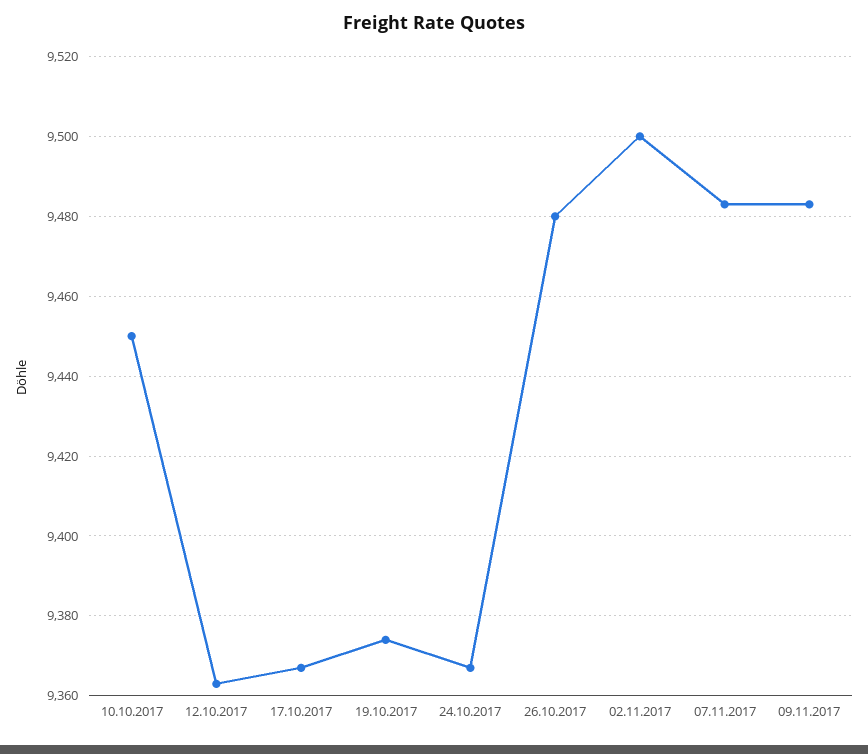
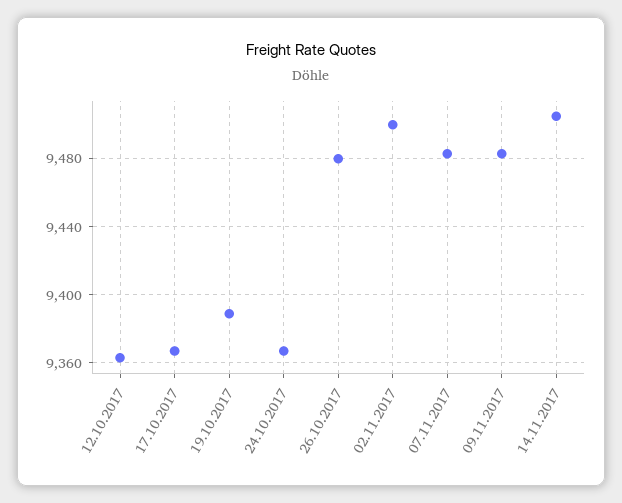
10.10.2017: 9450 -> none
19.10.2017: 9375 -> 9390
14.11.2017: none -> 9505

